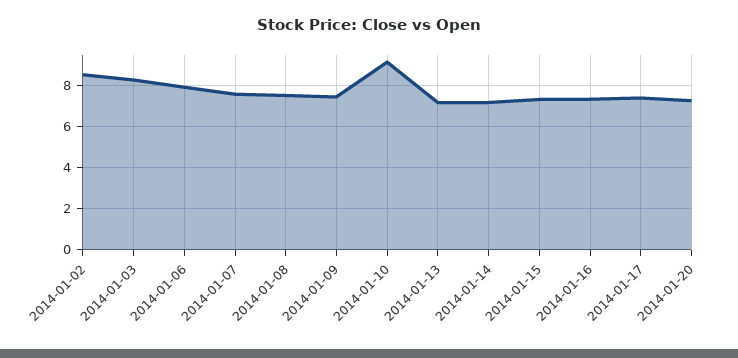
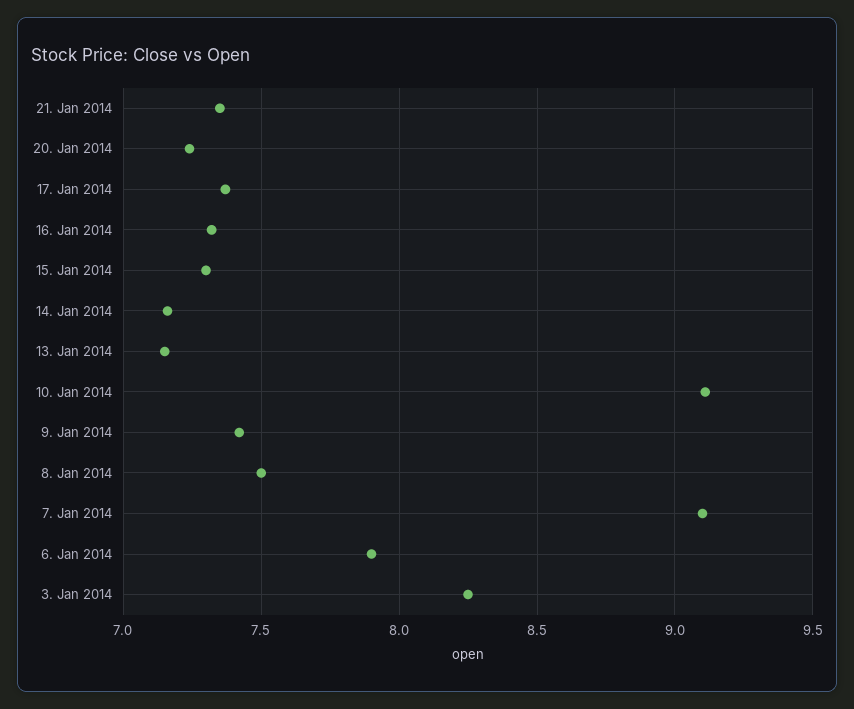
2014-01-02: 8.5 -> none
2014-01-07: 7.5 -> 9.1
21. Jan 2014: none -> 7.35

